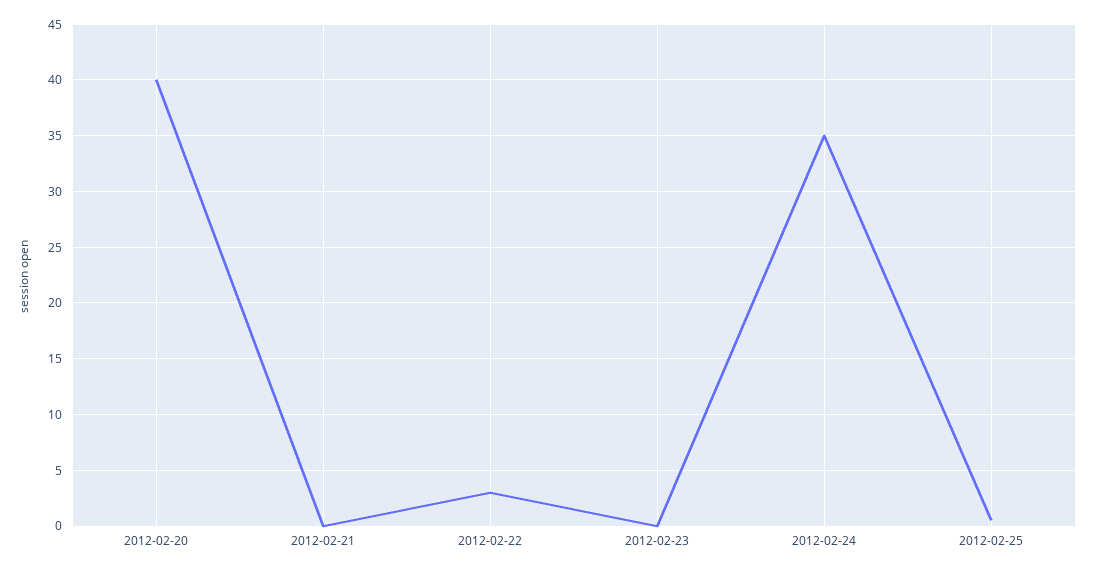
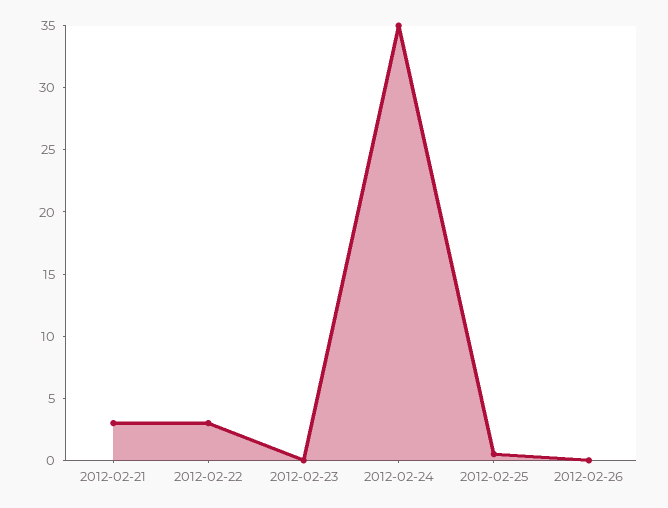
2012-02-20: 40 -> none
2012-02-21: 0 -> 3
2012-02-26: none -> 0

